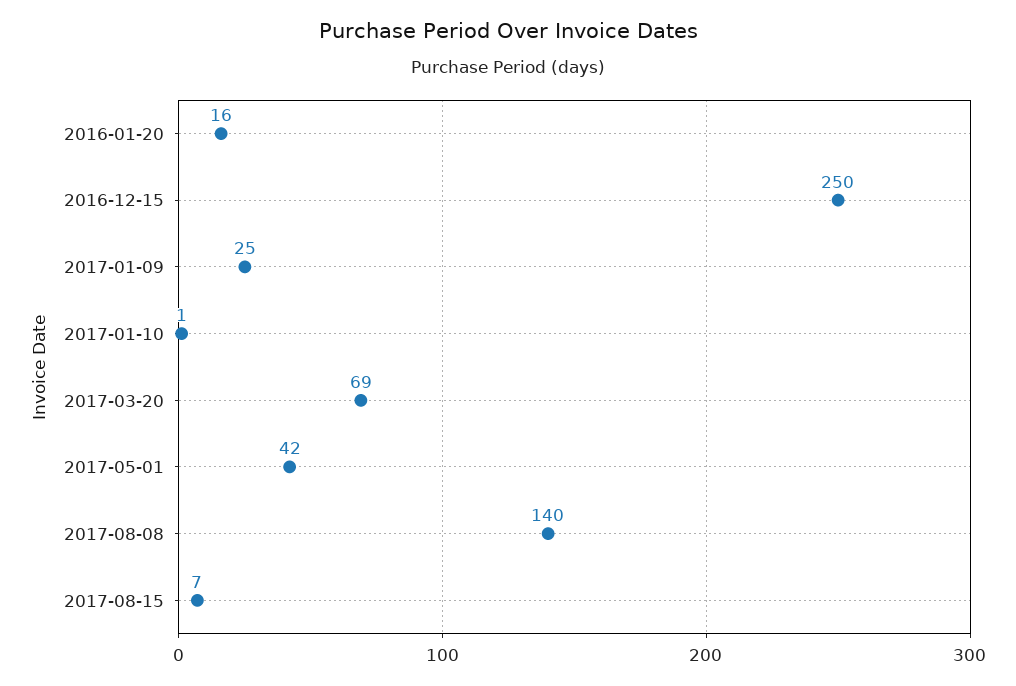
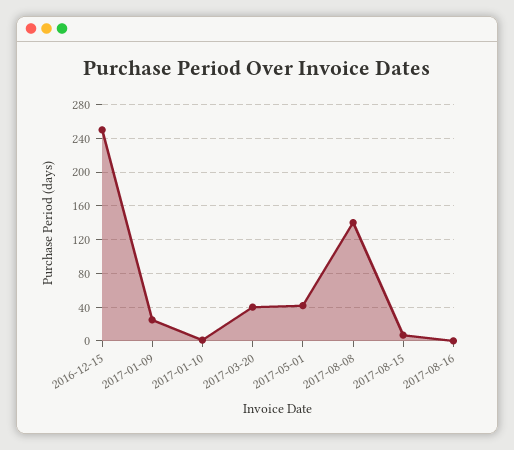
2016-01-20: 16 -> none
2017-03-20: 69 -> 40
2017-08-16: none -> 0

